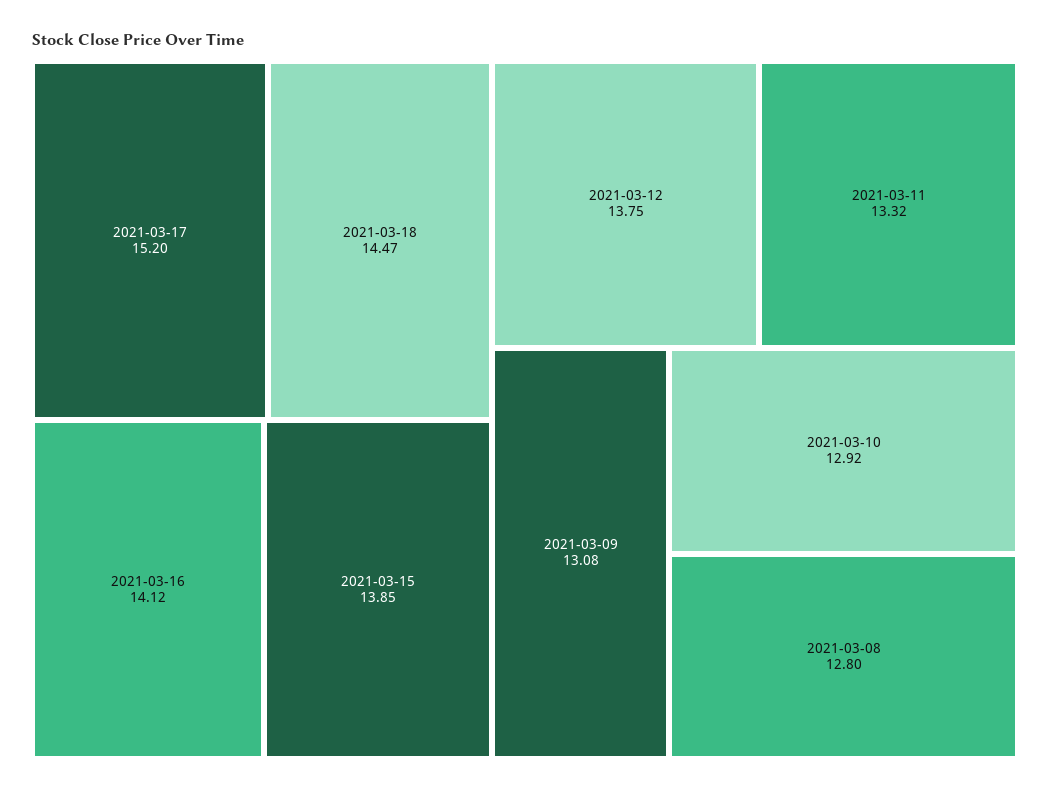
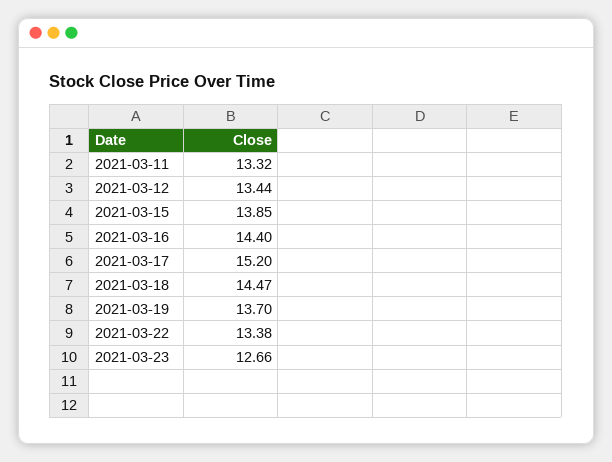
2021-03-16: 14.12 -> 14.4
2021-03-12: 13.75 -> 13.44
2021-03-09: 13.08 -> none
2021-03-10: 12.92 -> none
2021-03-08: 12.8 -> none
2021-03-19: none -> 13.7
2021-03-22: none -> 13.38
2021-03-23: none -> 12.66

